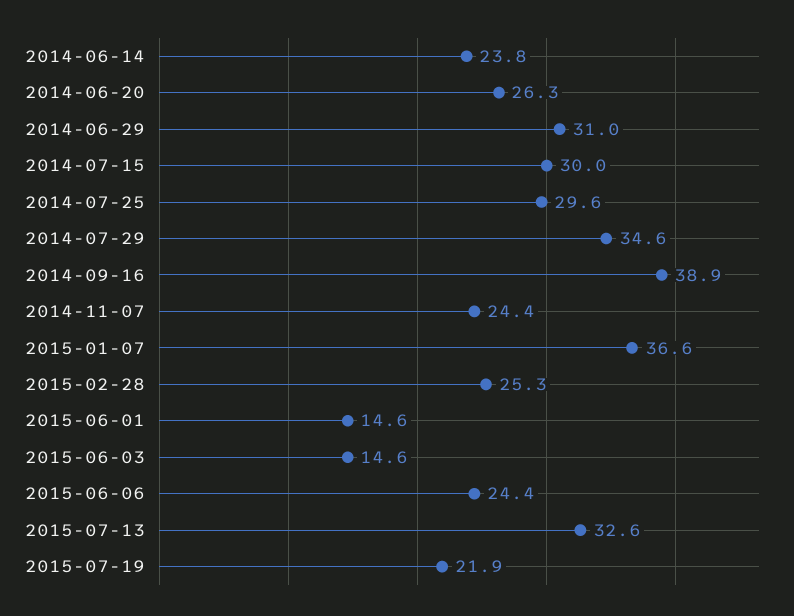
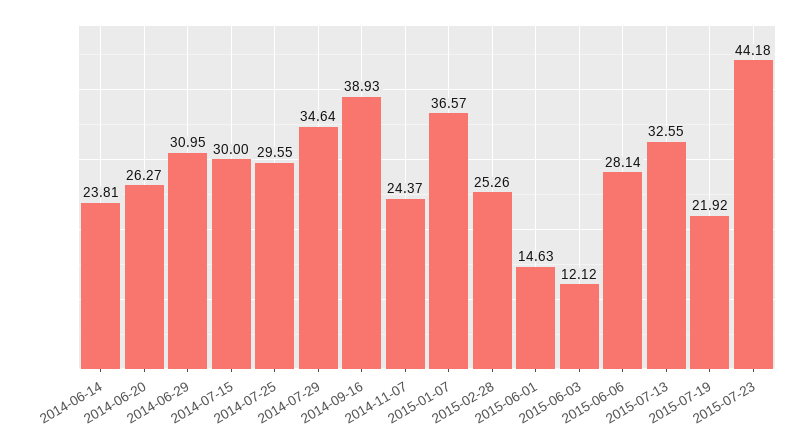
2015-06-03: 14.6 -> 12.12
2015-06-06: 24.4 -> 28.14
2015-07-23: none -> 44.18

